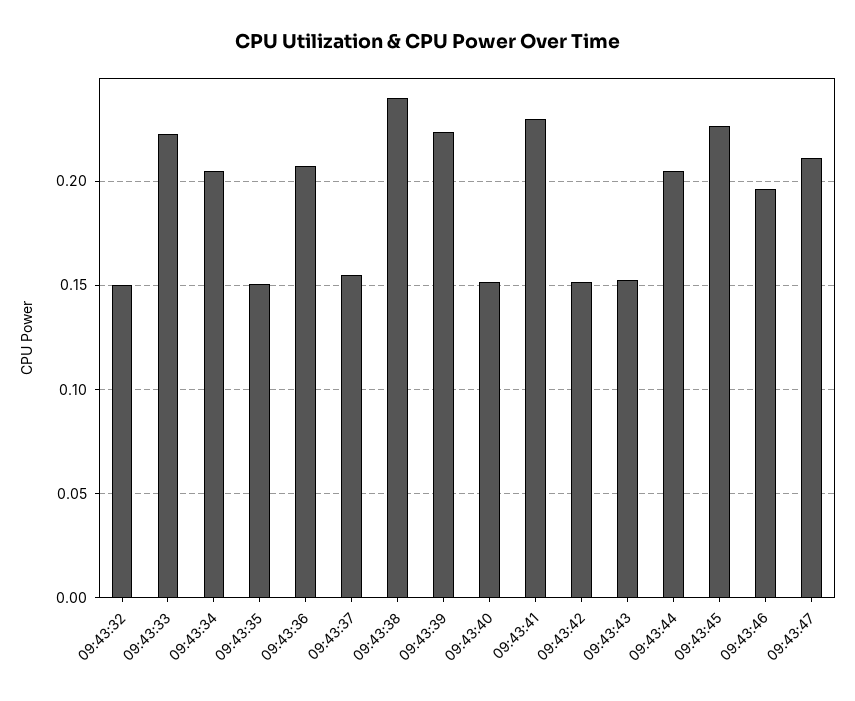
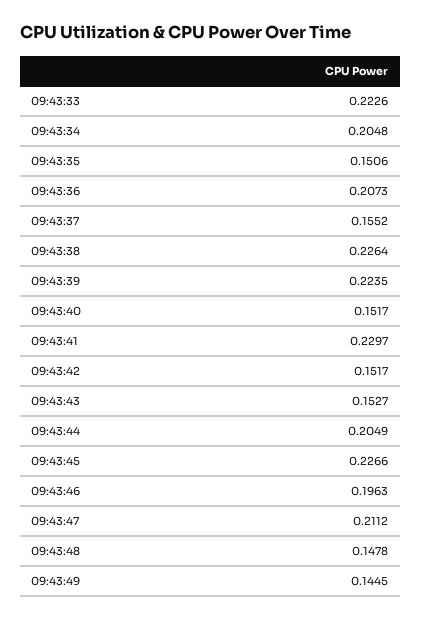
09:43:32: 0.15 -> none
09:43:38: 0.24 -> 0.2264
09:43:48: none -> 0.1478
09:43:49: none -> 0.1445

